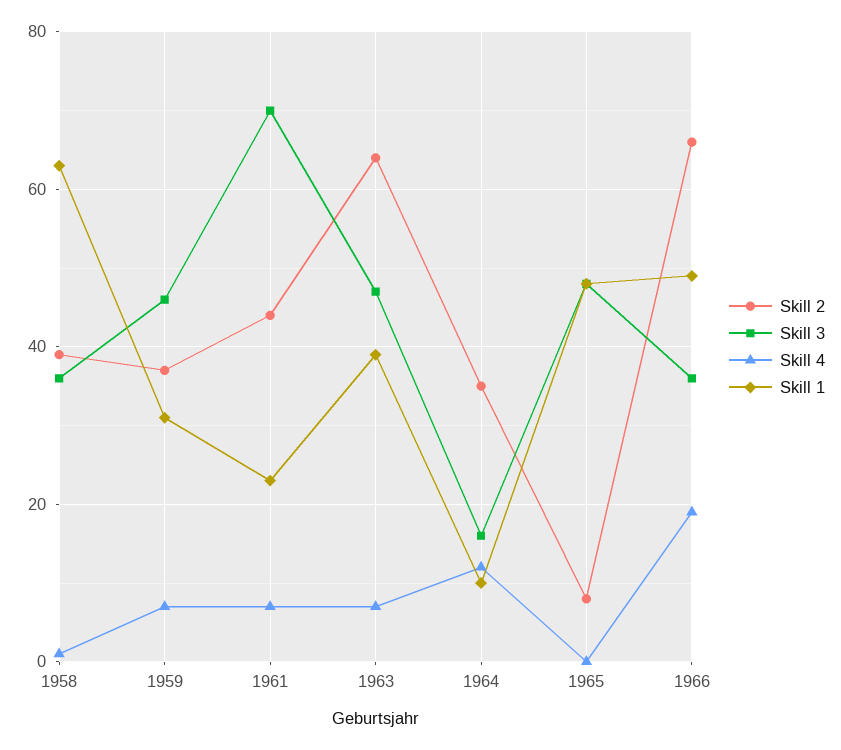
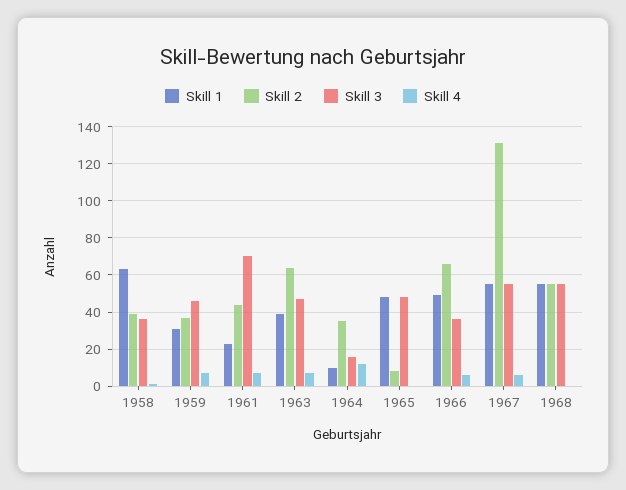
Skill 4, 1966: 20 -> 5
Skill 1, 1967: none -> 55
Skill 2, 1967: none -> 130
Skill 3, 1967: none -> 55
Skill 4, 1967: none -> 5
Skill 1, 1968: none -> 55
Skill 2, 1968: none -> 55
Skill 3, 1968: none -> 55
Skill 4, 1968: none -> 0

